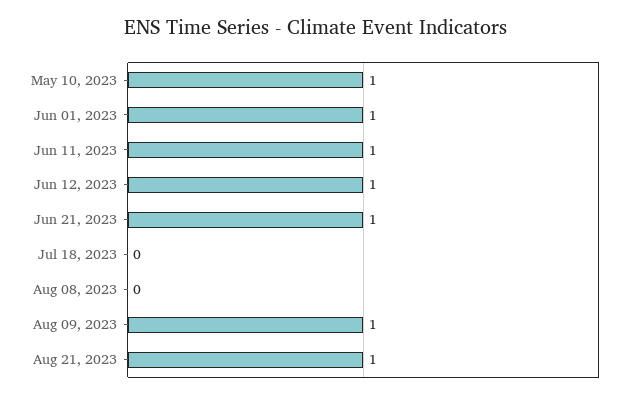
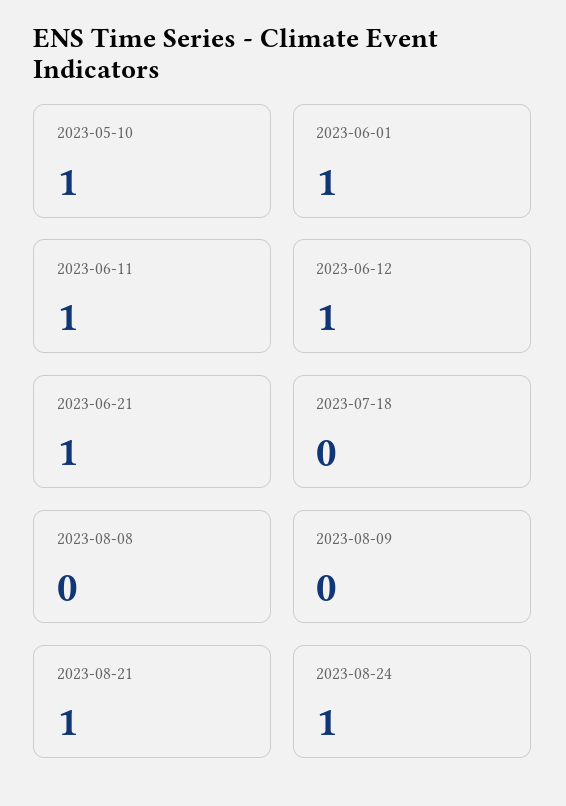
Aug 09, 2023: 1 -> 0
2023-08-24: none -> 1

